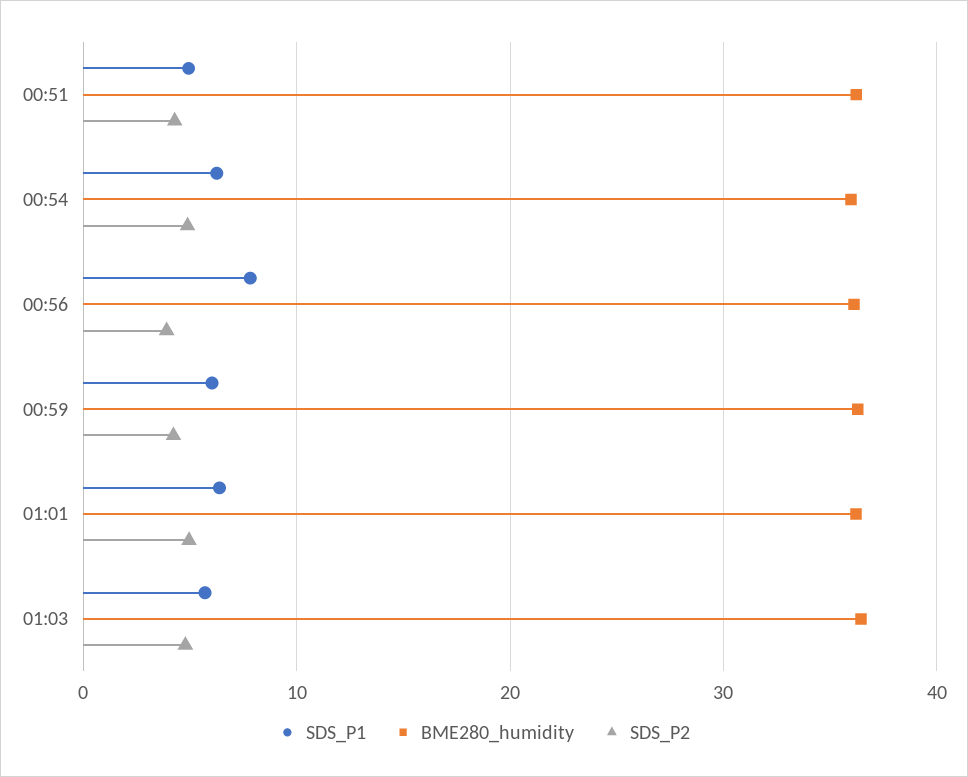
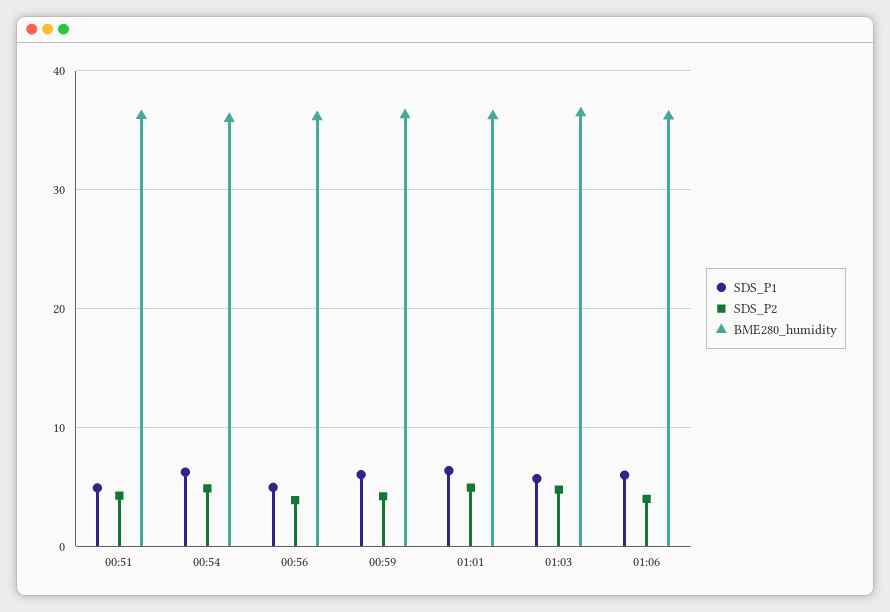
SDS_P1, 00:56: 8 -> 5
SDS_P1, 01:06: none -> 6
SDS_P2, 01:06: none -> 4
BME280_humidity, 01:06: none -> 36

